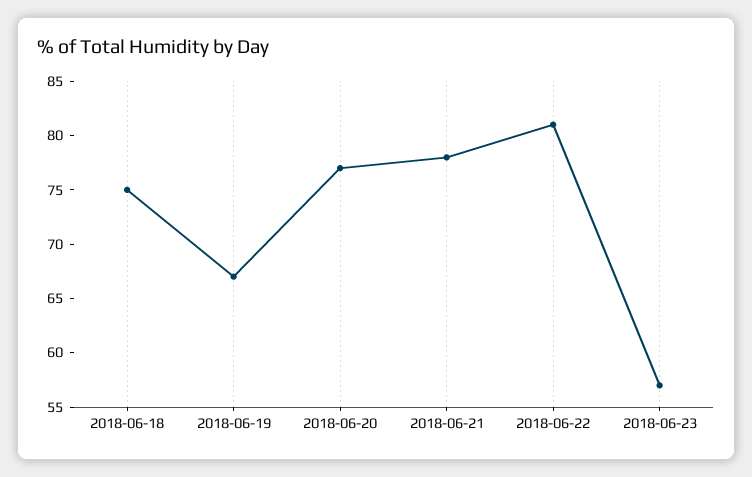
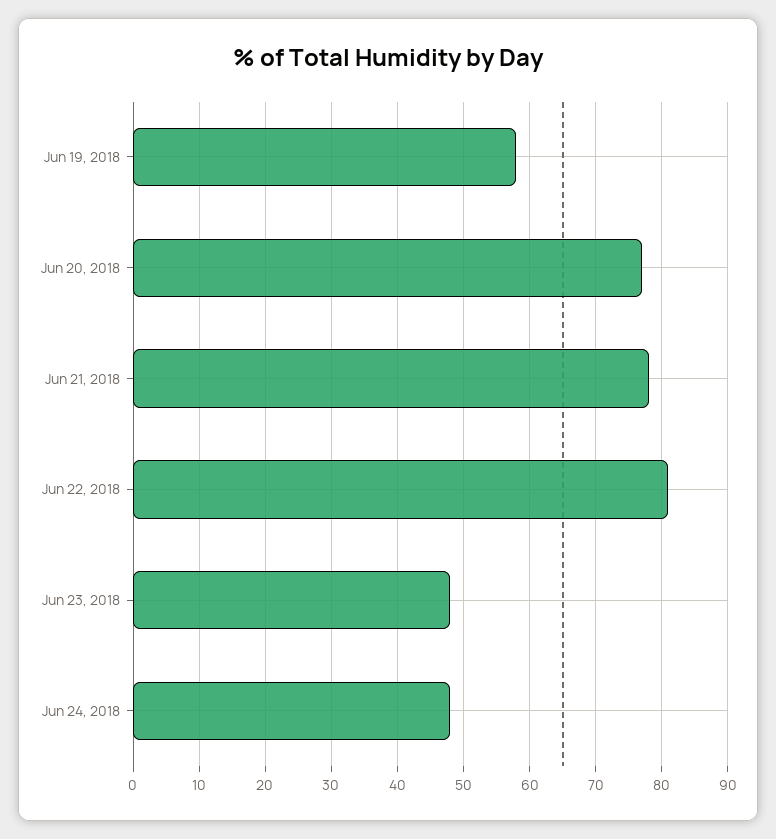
2018-06-18: 75 -> none
2018-06-19: 67 -> 58
2018-06-23: 57 -> 48
Jun 24, 2018: none -> 48

